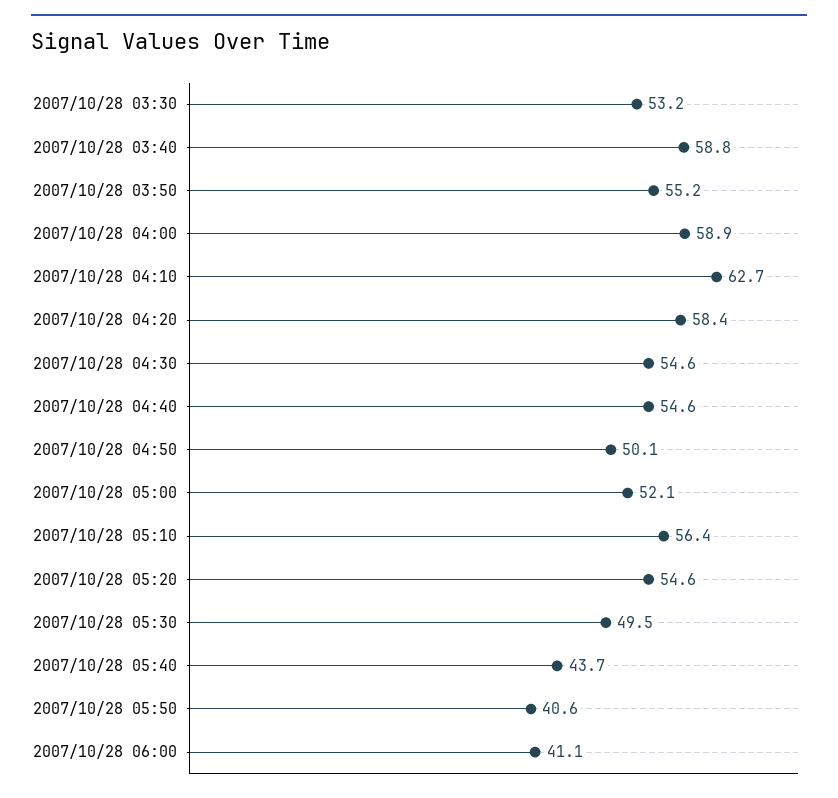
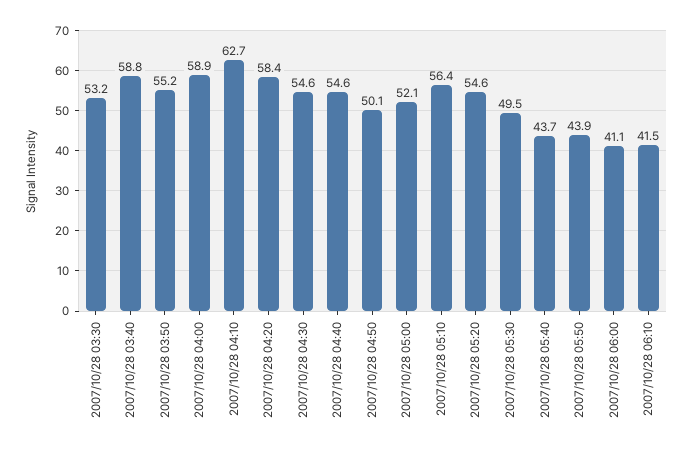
2007/10/28 05:50: 40.6 -> 43.9
2007/10/28 06:10: none -> 41.5

